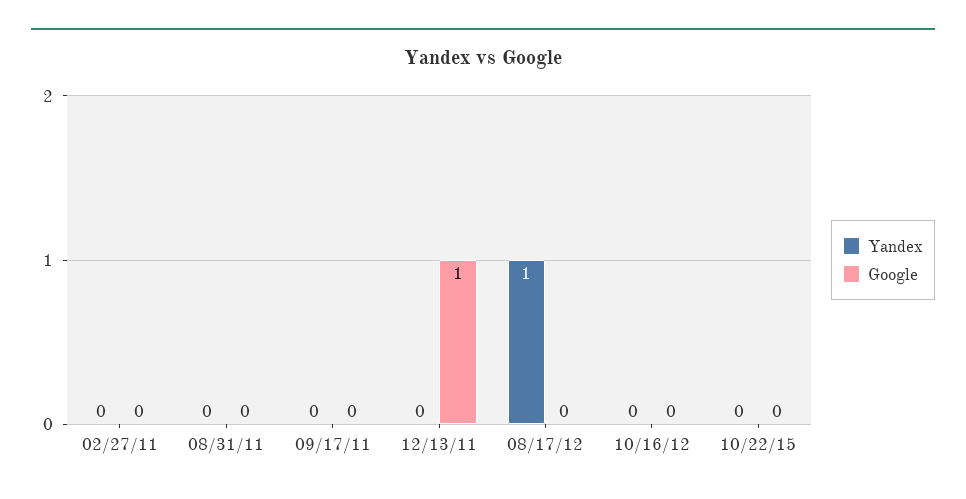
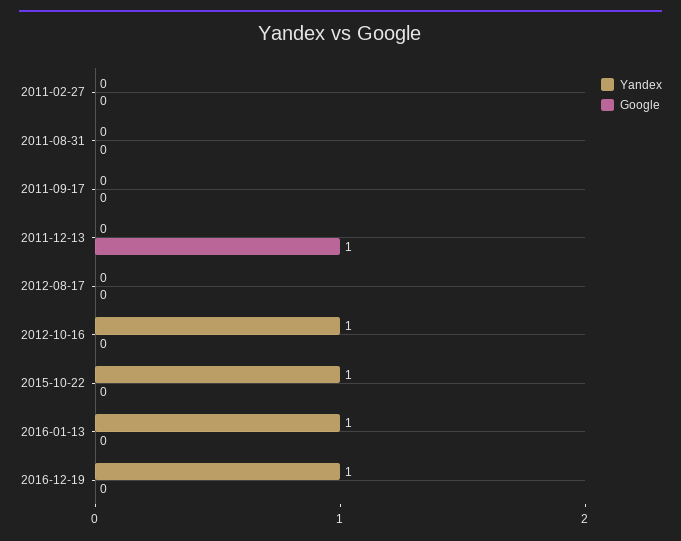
Yandex, 08/17/12: 1 -> 0
Yandex, 10/16/12: 0 -> 1
Yandex, 10/22/15: 0 -> 1
Yandex, 2016-01-13: none -> 1
Google, 2016-01-13: none -> 0
Yandex, 2016-12-19: none -> 1
Google, 2016-12-19: none -> 0

